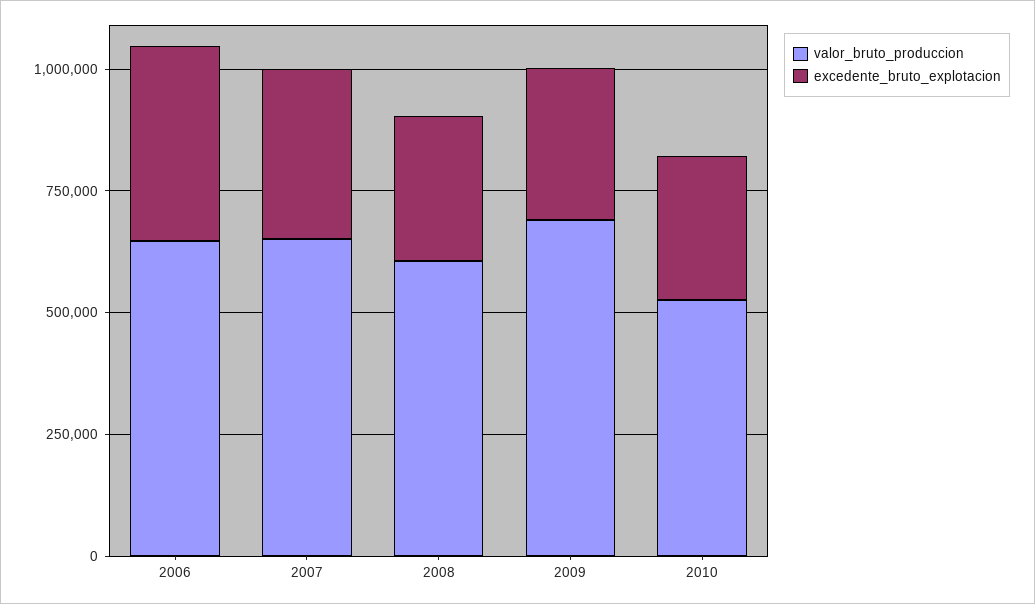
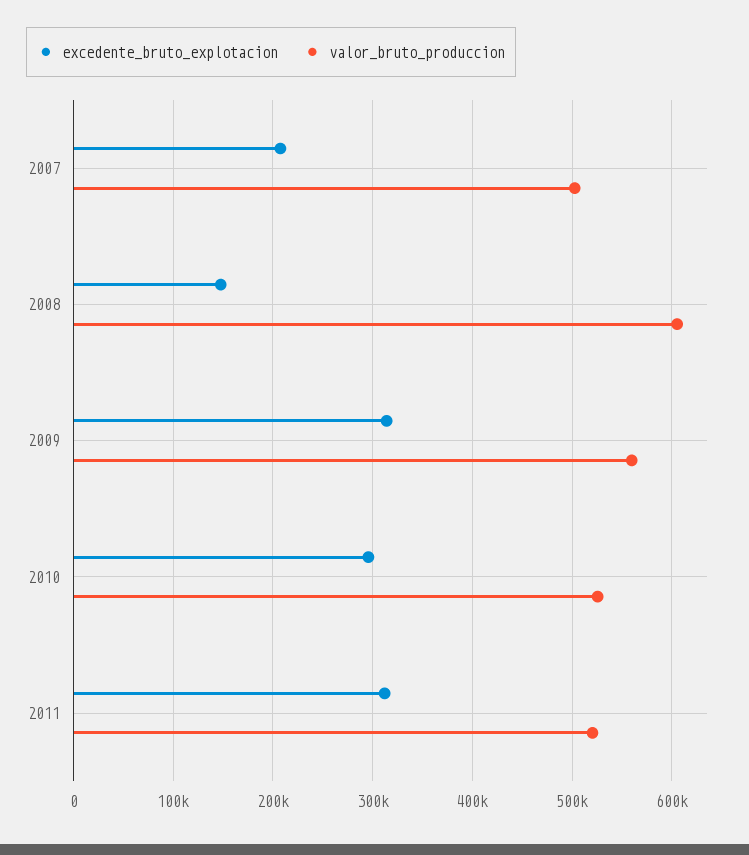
valor_bruto_produccion, 2006: 650000 -> none
excedente_bruto_explotacion, 2006: 400000 -> none
valor_bruto_produccion, 2007: 650000 -> 500000
excedente_bruto_explotacion, 2007: 350000 -> 210000
excedente_bruto_explotacion, 2008: 300000 -> 150000
valor_bruto_produccion, 2009: 700000 -> 560000
excedente_bruto_explotacion, 2011: none -> 310000
valor_bruto_produccion, 2011: none -> 520000

